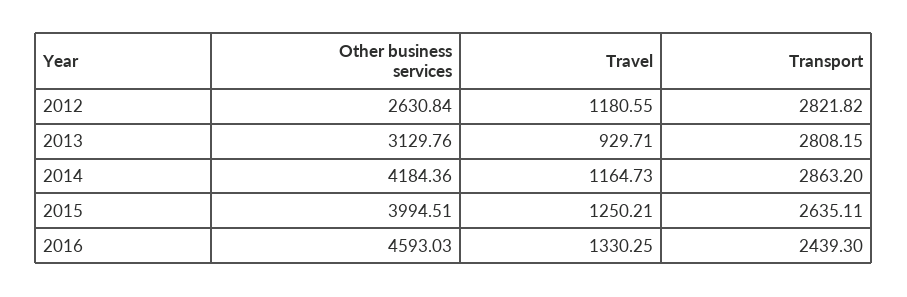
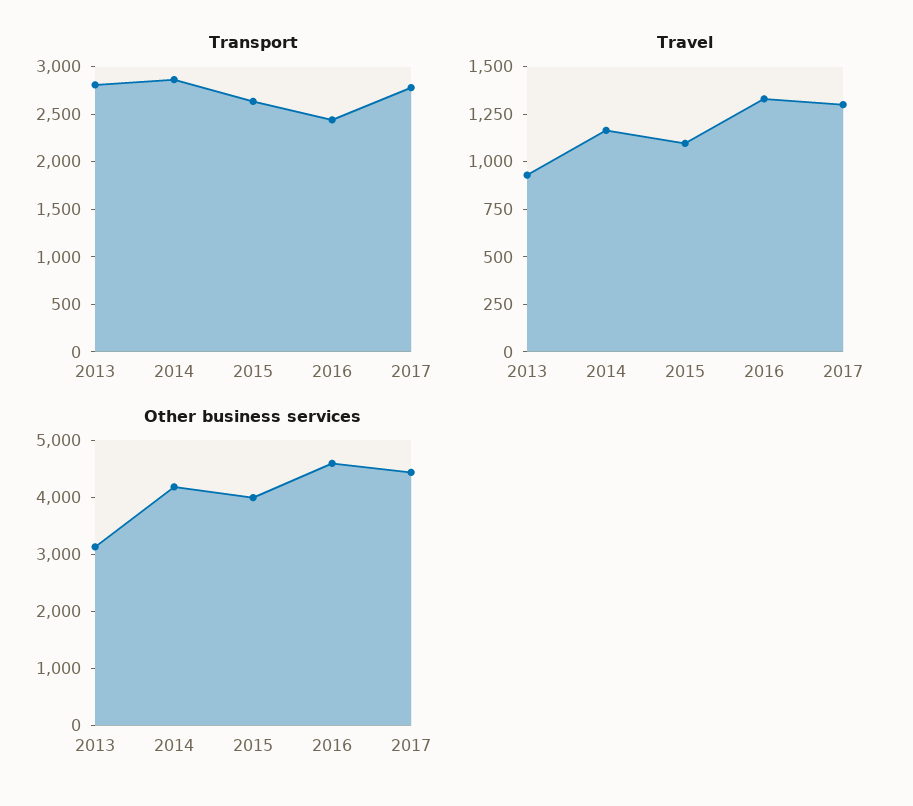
Other business services, 2012: 2630.84 -> none
Travel, 2012: 1180.55 -> none
Transport, 2012: 2821.82 -> none
Travel, 2015: 1250.21 -> 1100
Transport, 2017: none -> 2800
Travel, 2017: none -> 1300
Other business services, 2017: none -> 4400

